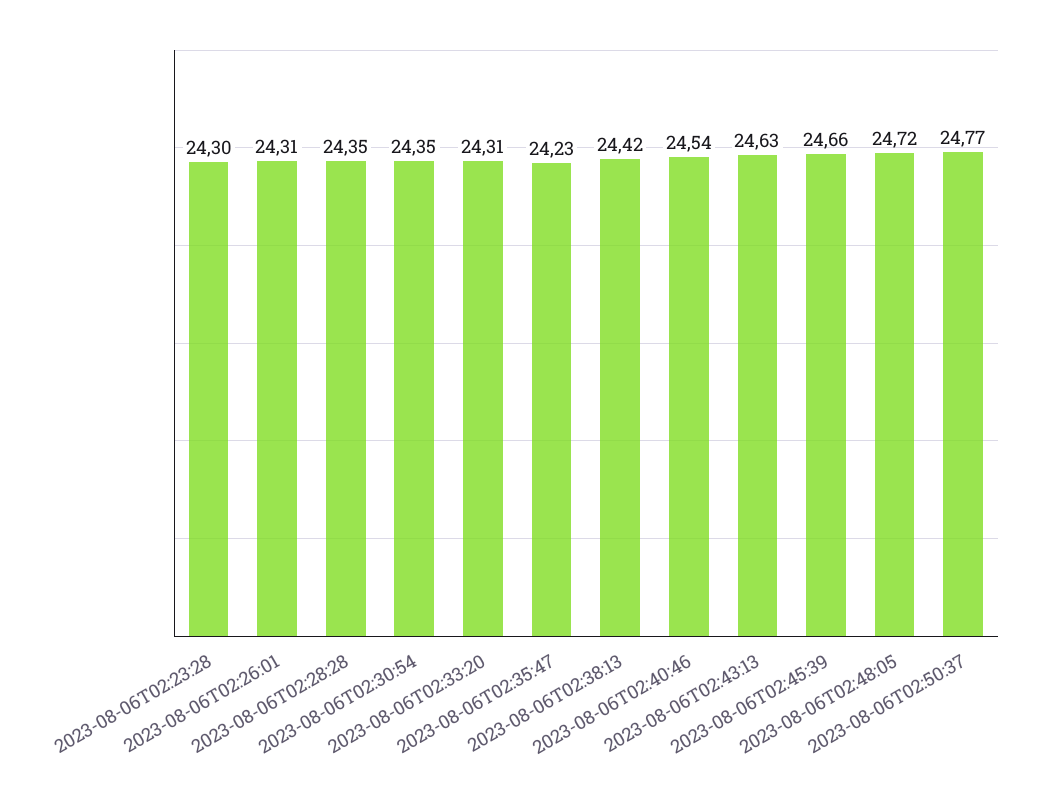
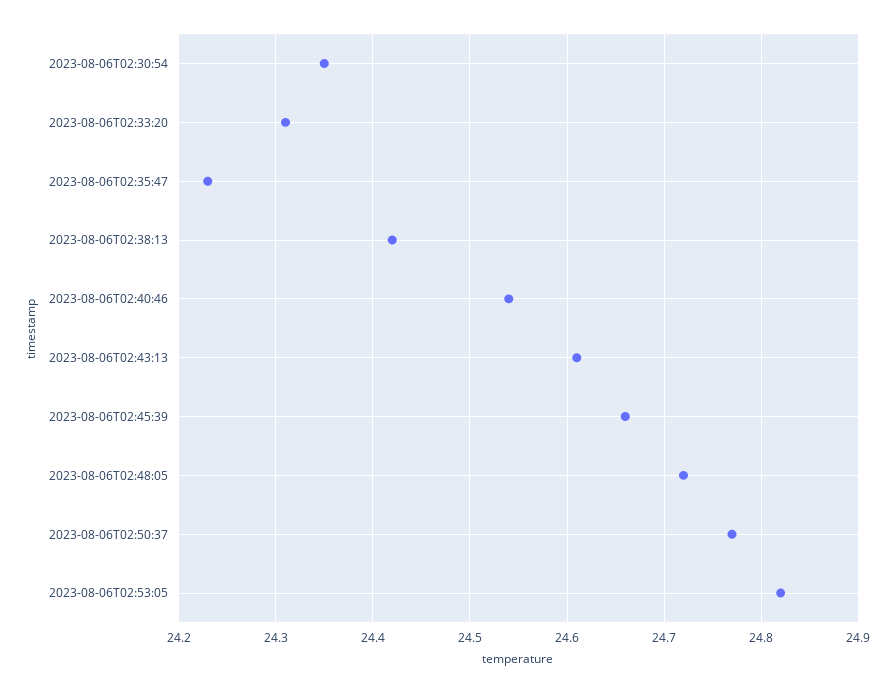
2023-08-06T02:23:28: 24.3 -> none
2023-08-06T02:26:01: 24.31 -> none
2023-08-06T02:28:28: 24.35 -> none
2023-08-06T02:43:13: 24.63 -> 24.61
2023-08-06T02:53:05: none -> 24.82

